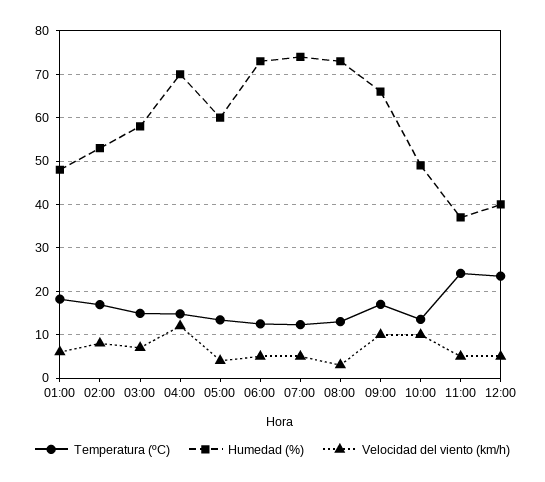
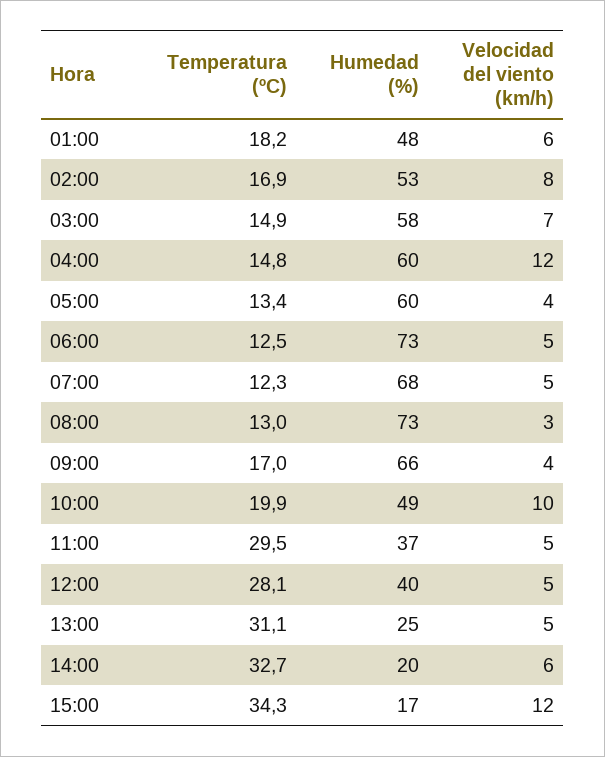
Humedad (%), 04:00: 70 -> 60
Humedad (%), 07:00: 74 -> 68
Velocidad del viento (km/h), 09:00: 10 -> 4
Temperatura (ºC), 10:00: 14 -> 19.9
Temperatura (ºC), 11:00: 24 -> 29.5
Temperatura (ºC), 12:00: 24 -> 28.1
Temperatura (ºC), 13:00: none -> 31.1
Humedad (%), 13:00: none -> 25
Velocidad del viento (km/h), 13:00: none -> 5
Temperatura (ºC), 14:00: none -> 32.7
Humedad (%), 14:00: none -> 20
Velocidad del viento (km/h), 14:00: none -> 6
Temperatura (ºC), 15:00: none -> 34.3
Humedad (%), 15:00: none -> 17
Velocidad del viento (km/h), 15:00: none -> 12

